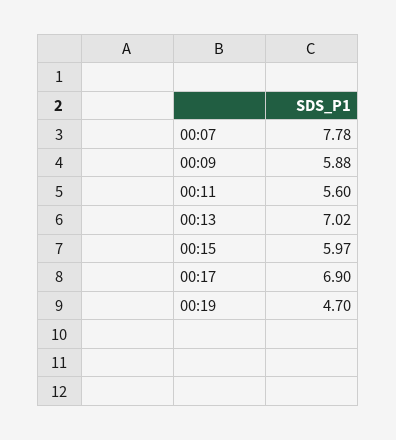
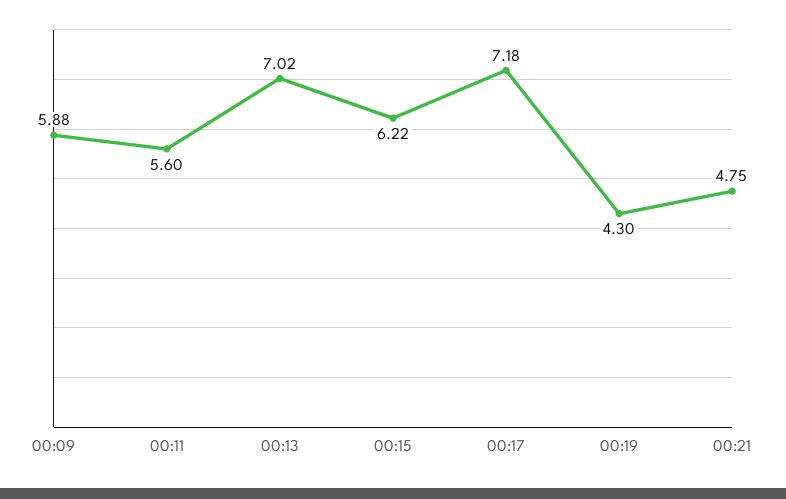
00:07: 7.78 -> none
00:15: 5.97 -> 6.22
00:17: 6.9 -> 7.18
00:19: 4.7 -> 4.3
00:21: none -> 4.75

